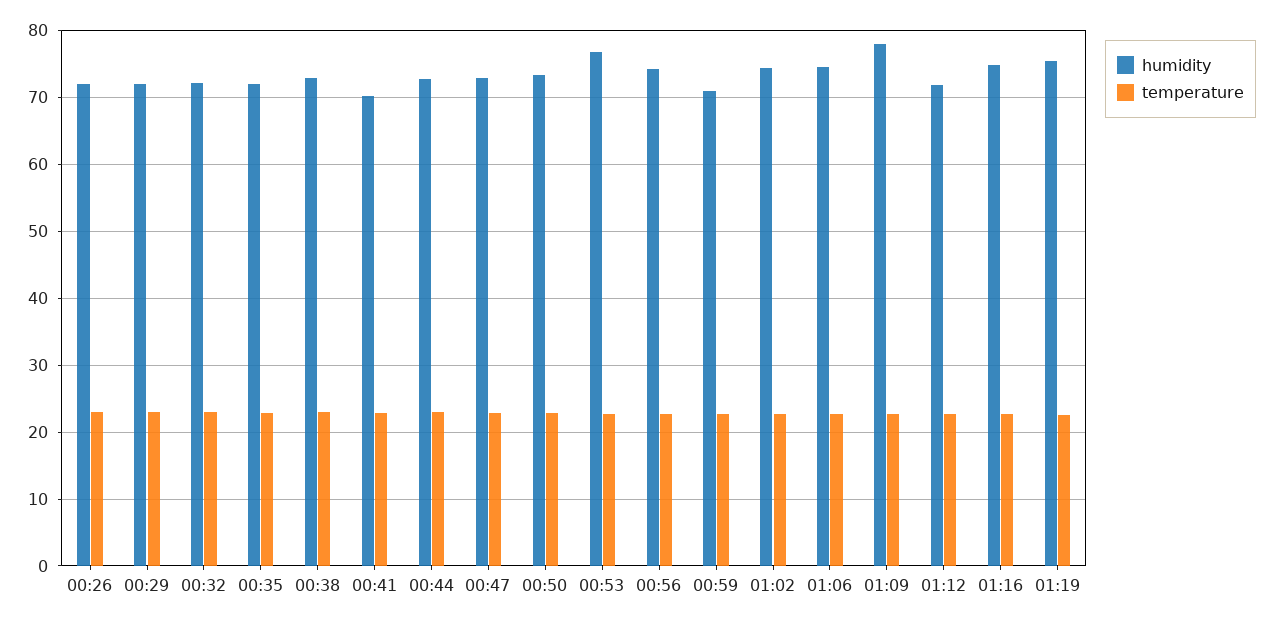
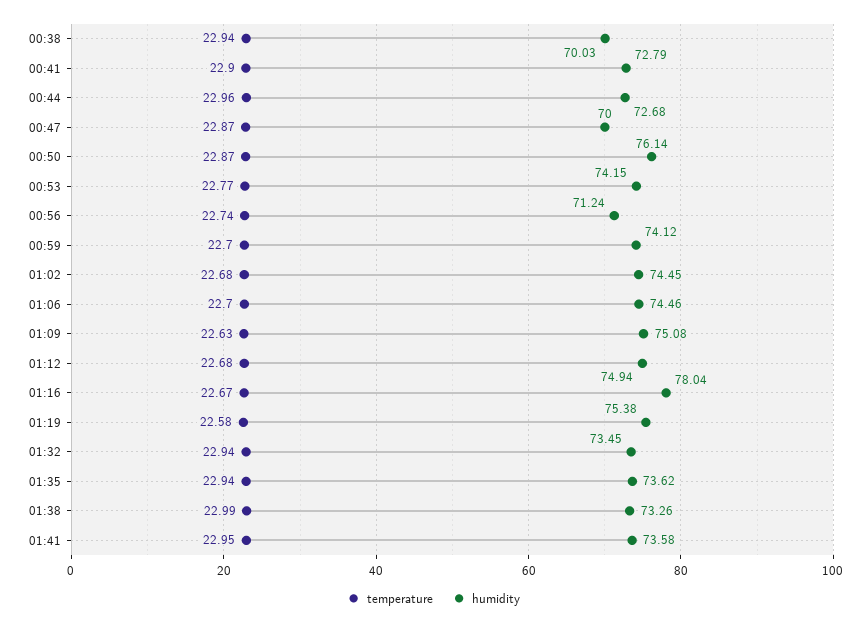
humidity, 00:26: 72 -> none
temperature, 00:26: 23 -> none
humidity, 00:29: 72 -> none
temperature, 00:29: 23 -> none
humidity, 00:32: 72 -> none
temperature, 00:32: 23 -> none
humidity, 00:35: 72 -> none
temperature, 00:35: 23 -> none
humidity, 00:38: 73 -> 70.03
humidity, 00:41: 70 -> 72.79
humidity, 00:47: 73 -> 70
humidity, 00:50: 73 -> 76.14
humidity, 00:53: 77 -> 74.15
humidity, 00:56: 74 -> 71.24
humidity, 00:59: 71 -> 74.12
humidity, 01:09: 78 -> 75.08
humidity, 01:12: 72 -> 74.94
humidity, 01:16: 75 -> 78.04
temperature, 01:32: none -> 22.94
humidity, 01:32: none -> 73.45
temperature, 01:35: none -> 22.94
humidity, 01:35: none -> 73.62
temperature, 01:38: none -> 22.99
humidity, 01:38: none -> 73.26
temperature, 01:41: none -> 22.95
humidity, 01:41: none -> 73.58

